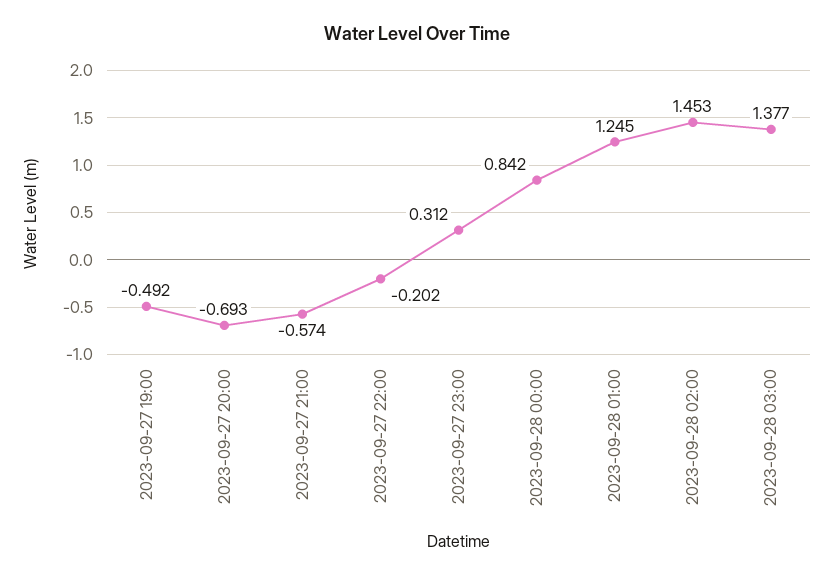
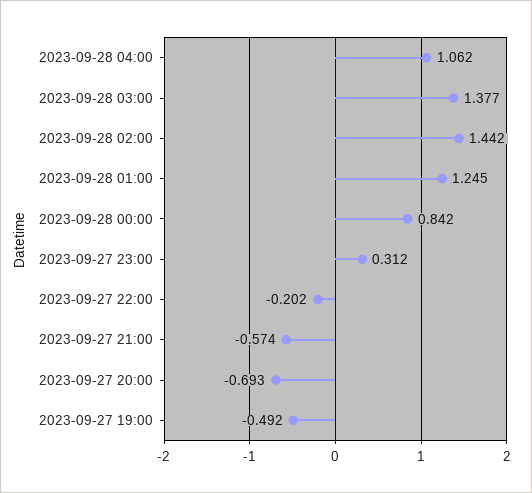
2023-09-28 02:00: 1.453 -> 1.442
2023-09-28 04:00: none -> 1.062

